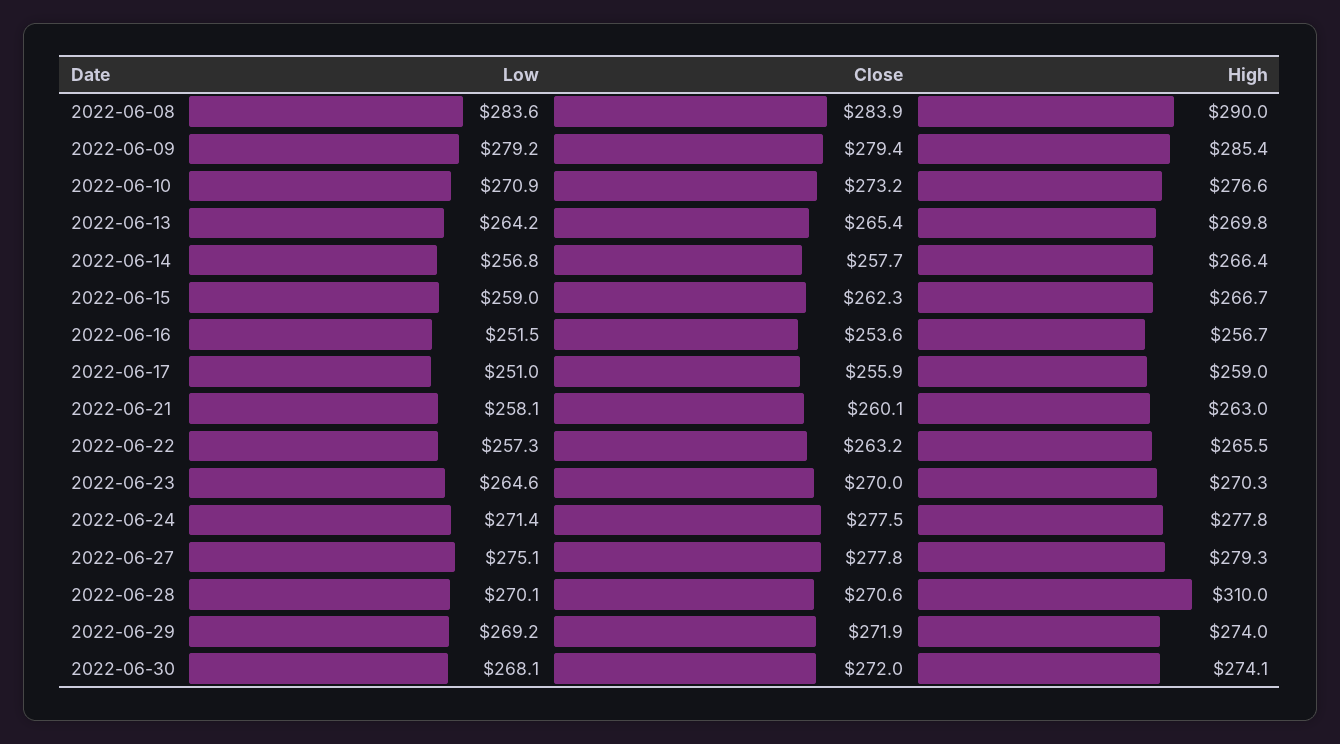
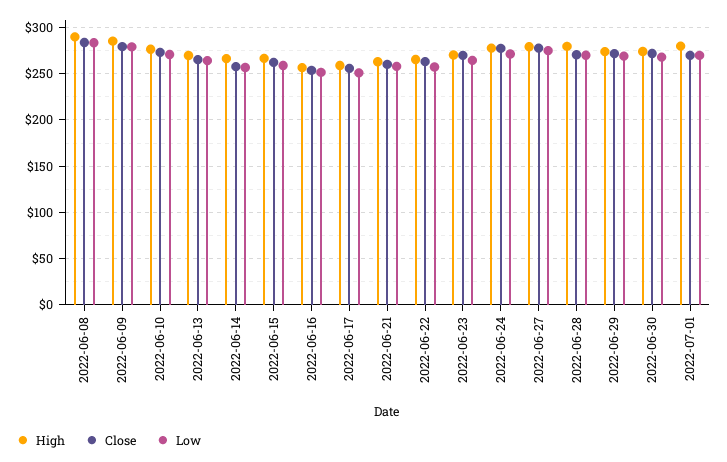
High, 2022-06-28: 310 -> 280
High, 2022-07-01: none -> 280
Close, 2022-07-01: none -> 270
Low, 2022-07-01: none -> 270

